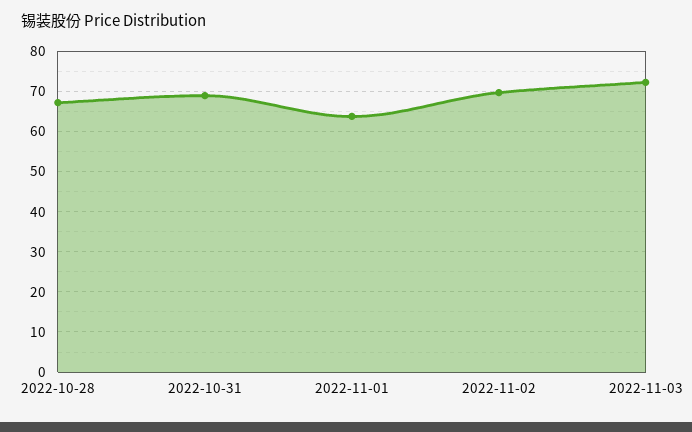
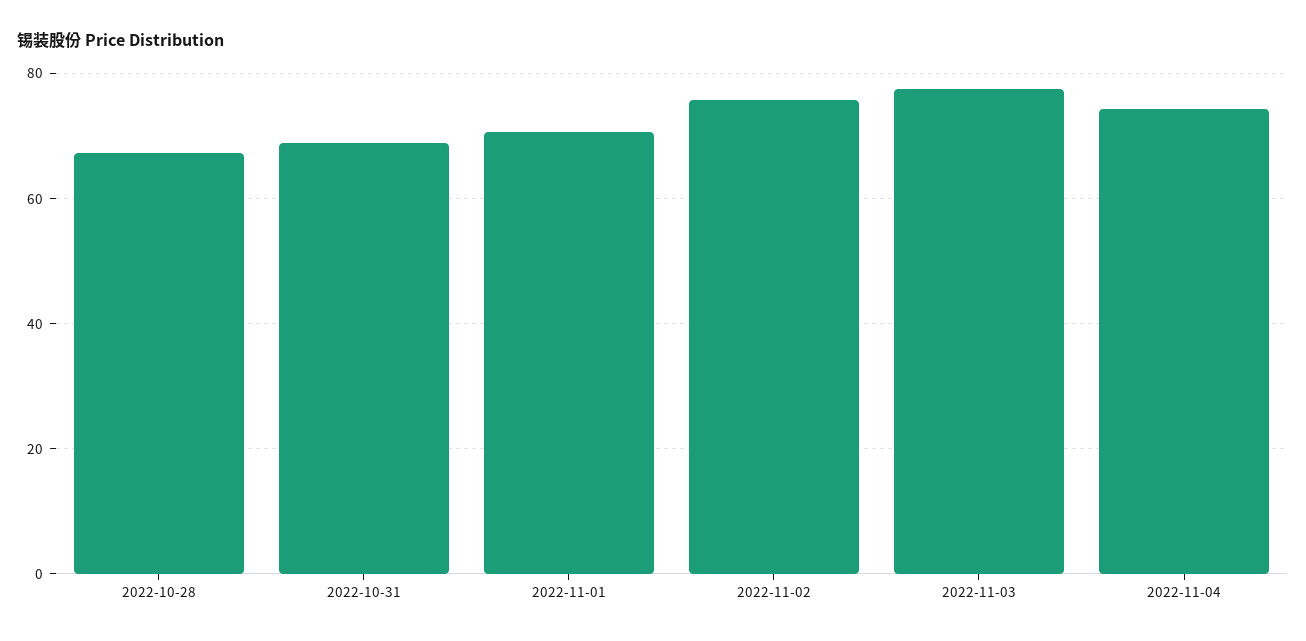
2022-11-01: 64 -> 70
2022-11-02: 70 -> 76
2022-11-03: 72 -> 78
2022-11-04: none -> 74

